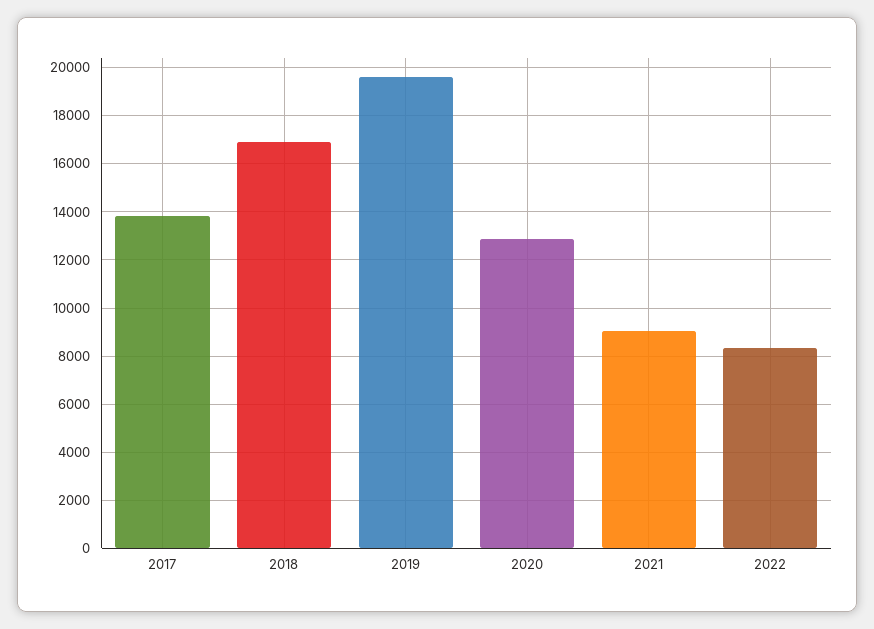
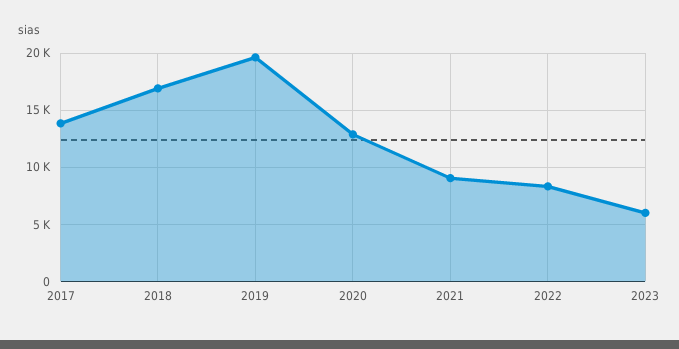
2023: none -> 6000

